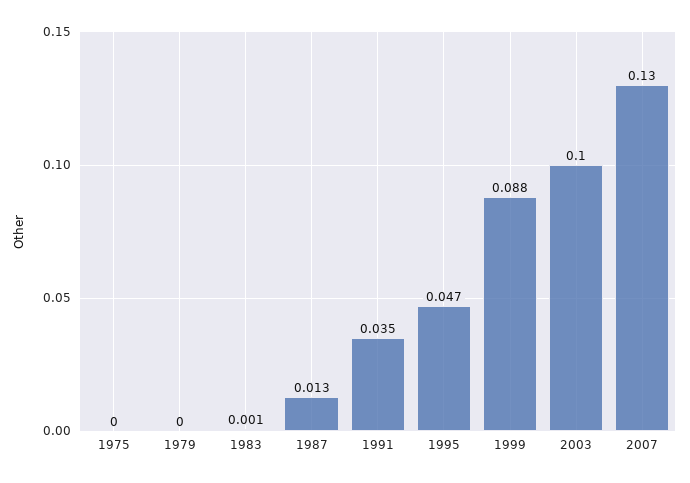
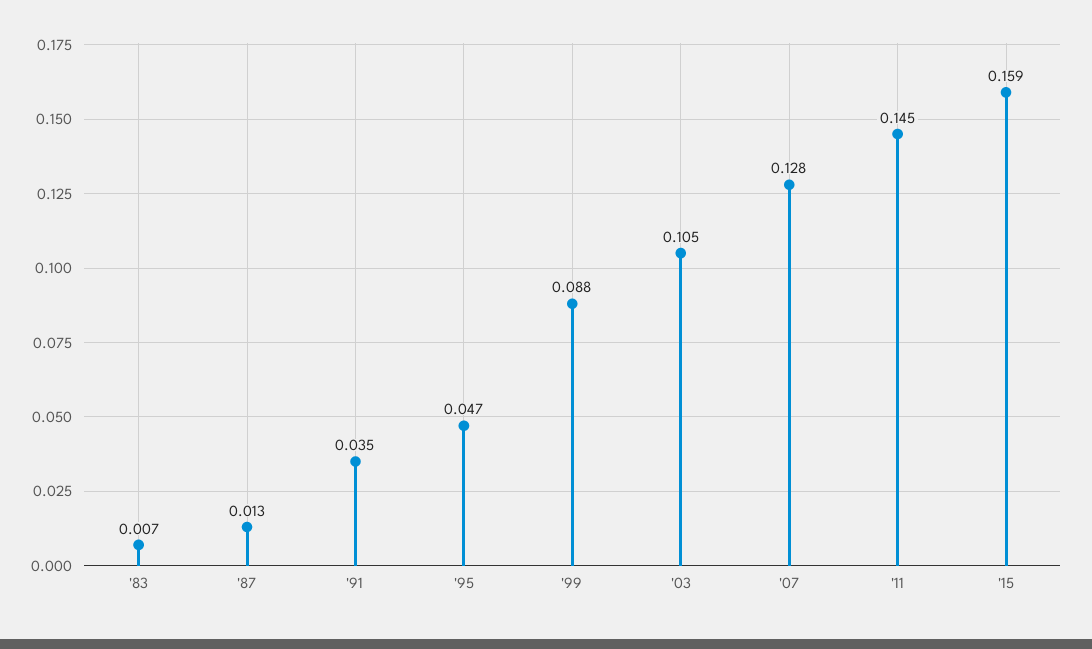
1975: 0 -> none
1979: 0 -> none
1983: 0.001 -> 0.007
2003: 0.1 -> 0.105
2007: 0.13 -> 0.128
'11: none -> 0.145
'15: none -> 0.159

